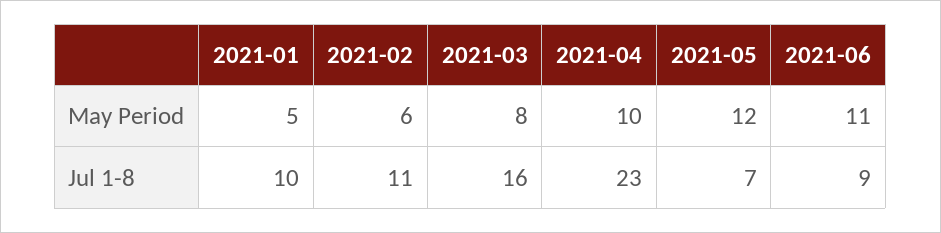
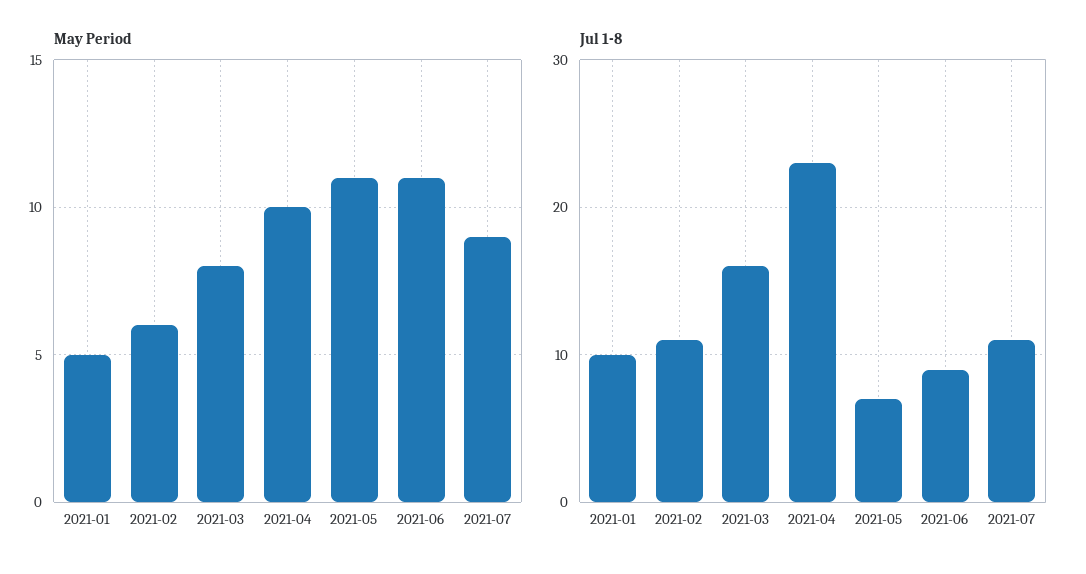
May Period, 2021-05: 12 -> 11
May Period, 2021-07: none -> 9
Jul 1-8, 2021-07: none -> 11

